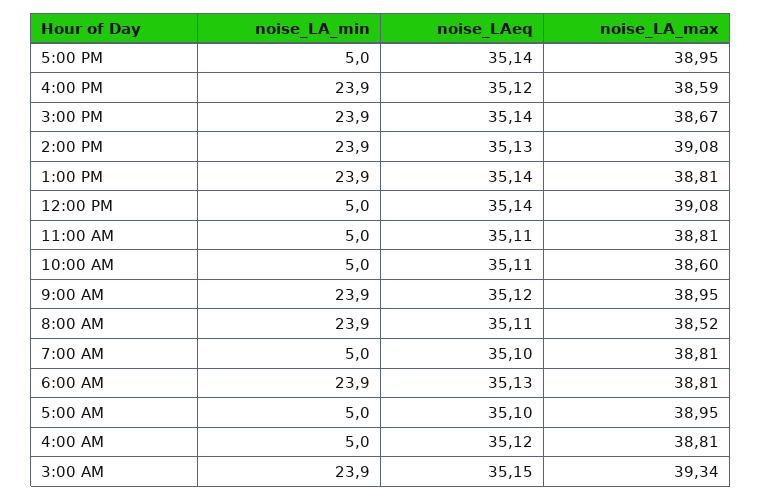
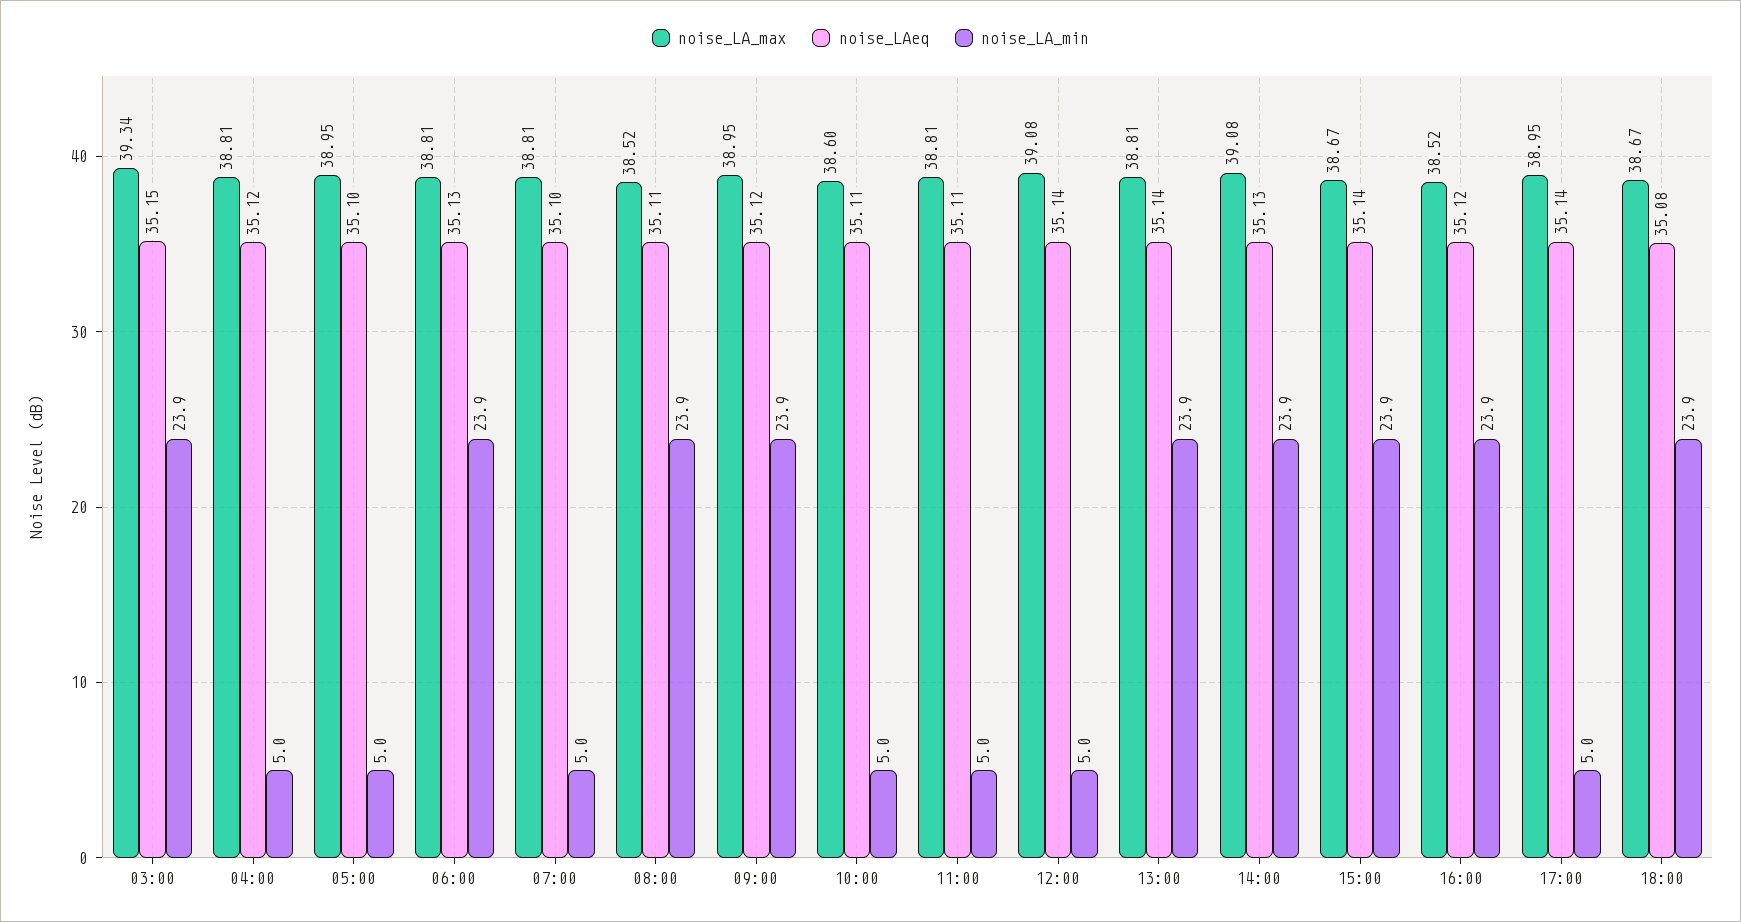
noise_LA_max, 4:00 PM: 38.59 -> 38.52
noise_LA_max, 18:00: none -> 38.67
noise_LAeq, 18:00: none -> 35.08
noise_LA_min, 18:00: none -> 23.9

